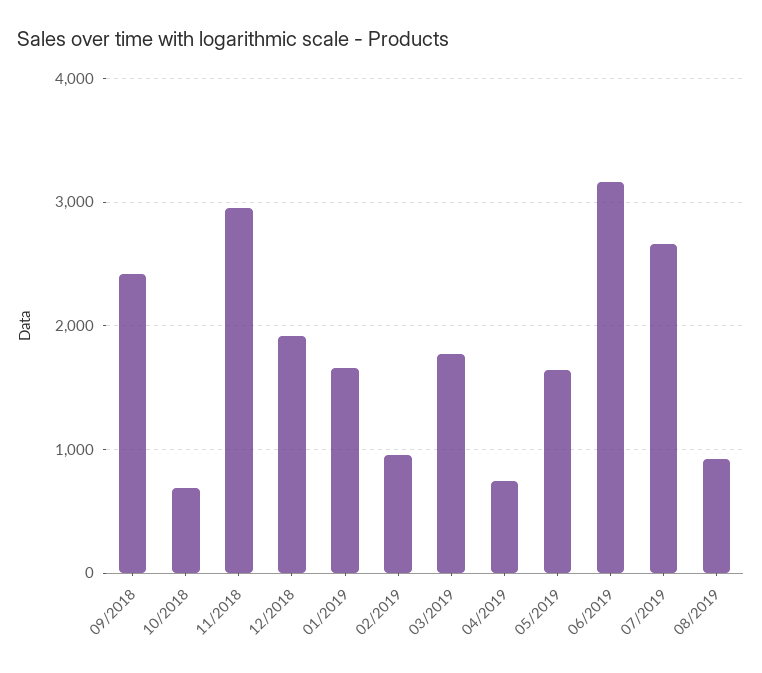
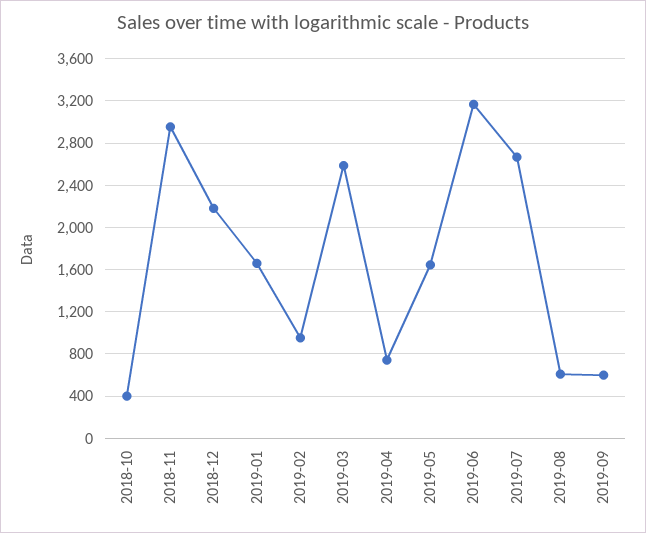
09/2018: 2400 -> none
10/2018: 700 -> 400
12/2018: 1900 -> 2200
03/2019: 1800 -> 2600
08/2019: 900 -> 600
2019-09: none -> 600

